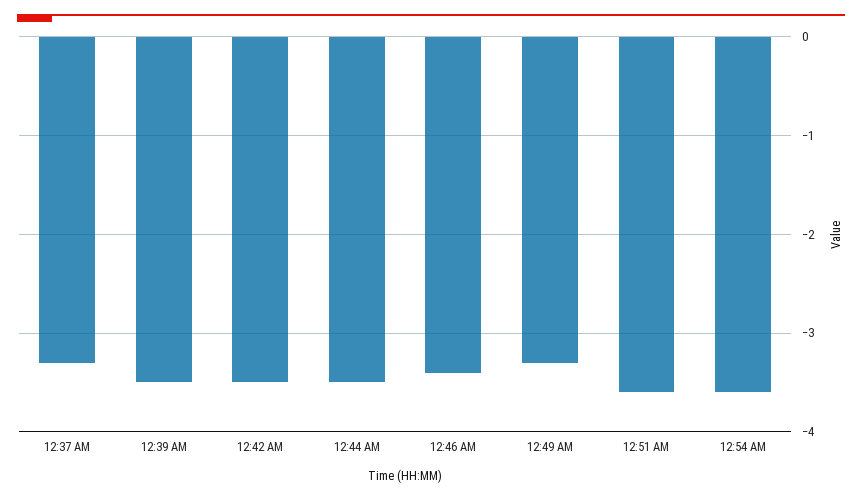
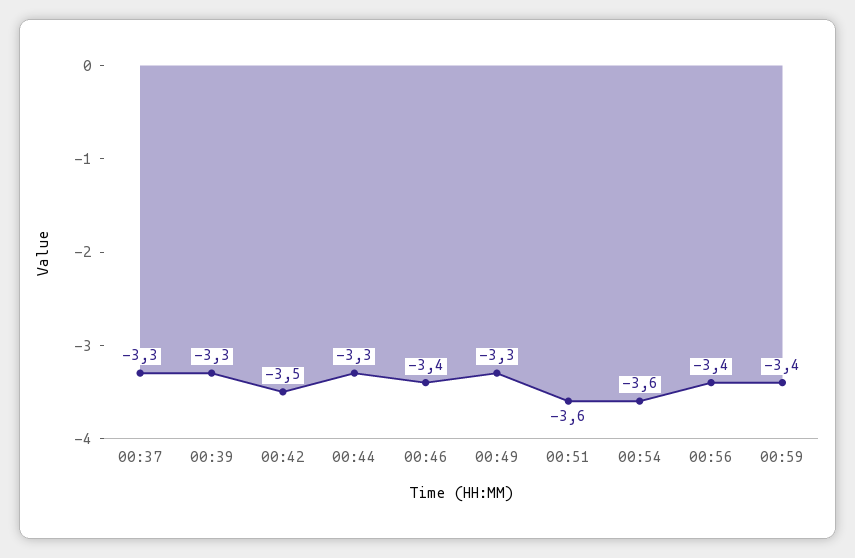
12:39 AM: -3.5 -> -3.3
12:44 AM: -3.5 -> -3.3
00:56: none -> -3.4
00:59: none -> -3.4

